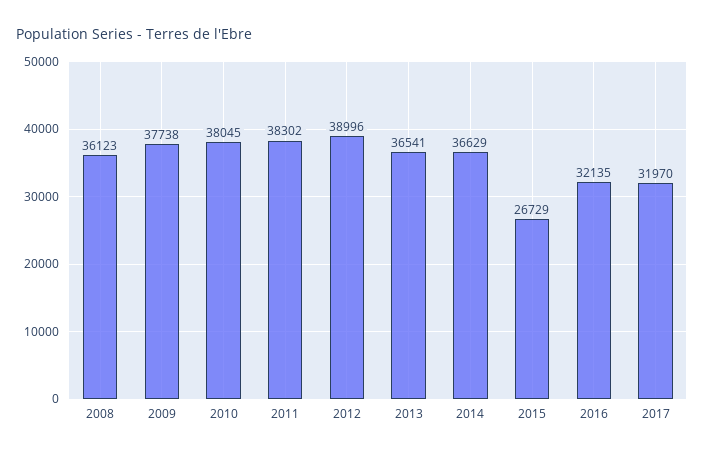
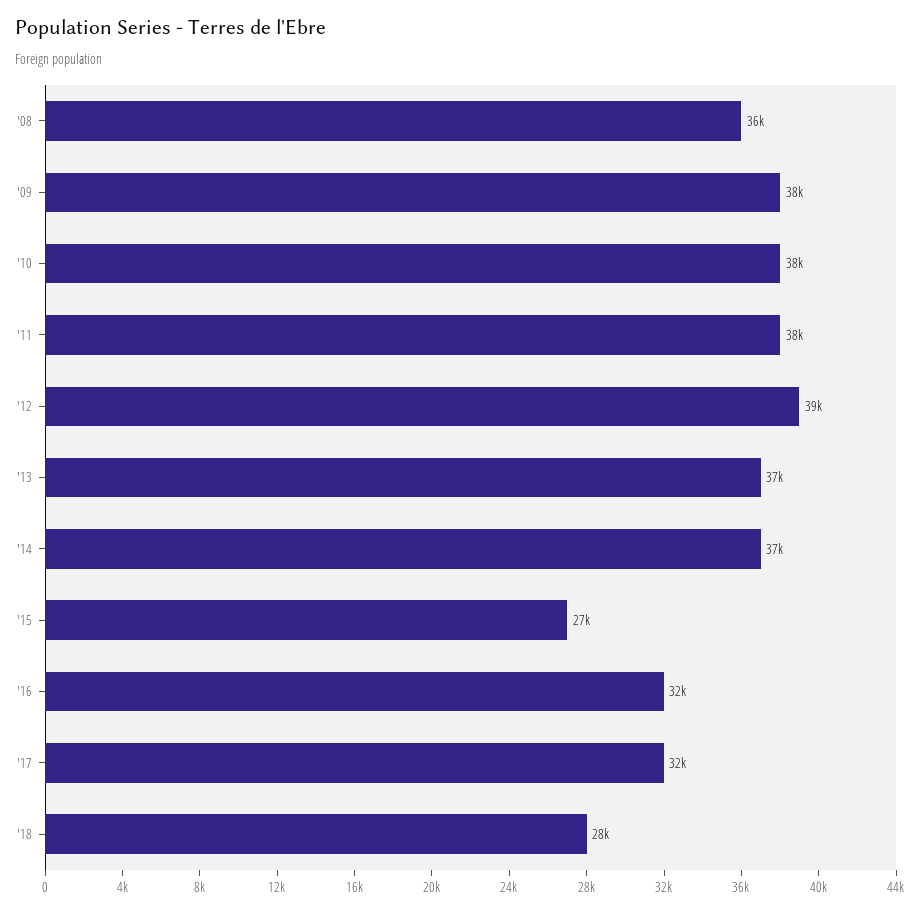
'18: none -> 28000

